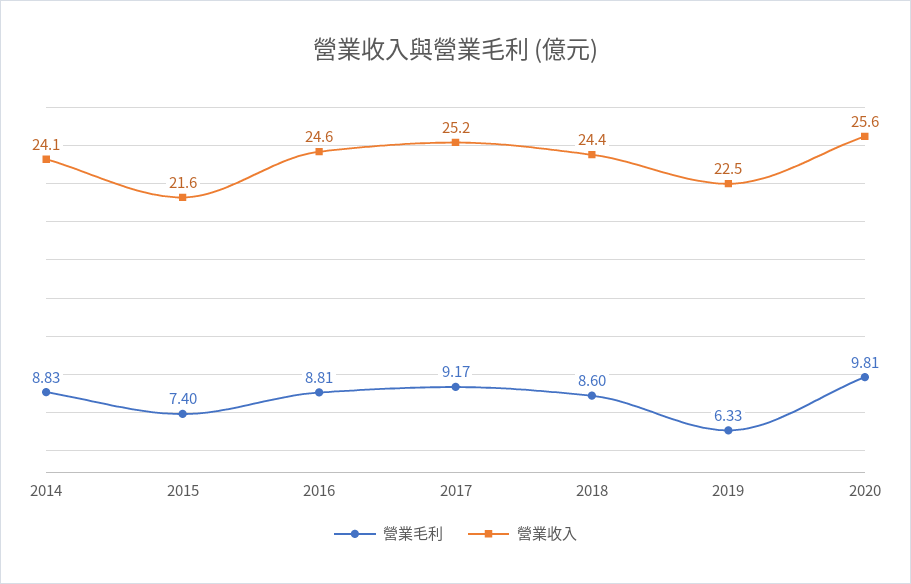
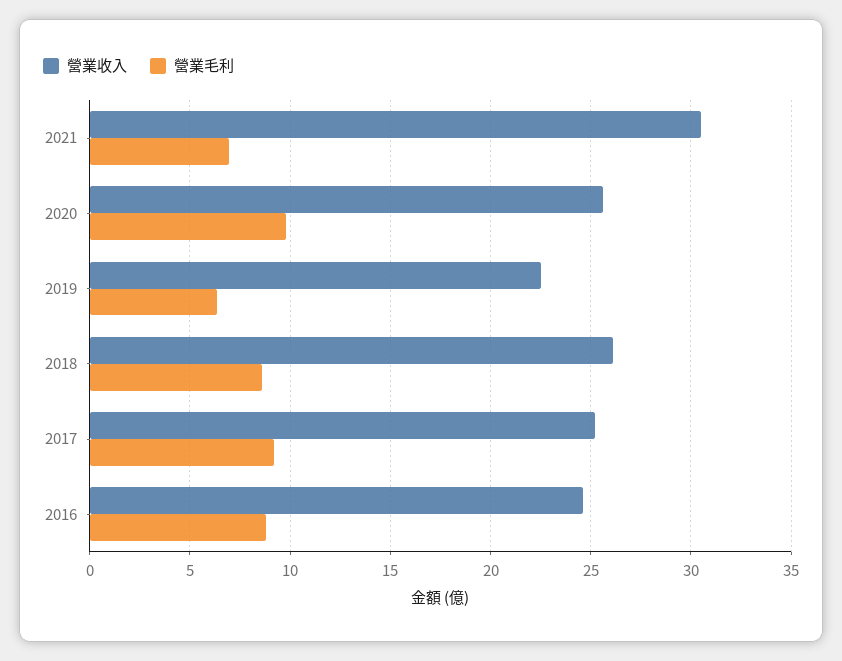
營業毛利, 2014: 8.83 -> none
營業收入, 2014: 24.1 -> none
營業毛利, 2015: 7.4 -> none
營業收入, 2015: 21.6 -> none
營業收入, 2018: 24.4 -> 26
營業收入, 2021: none -> 30.5
營業毛利, 2021: none -> 7

